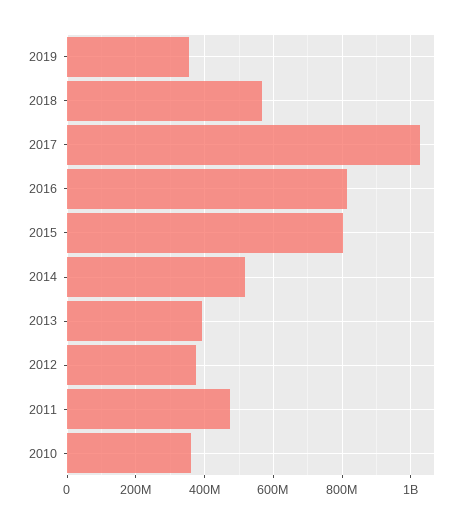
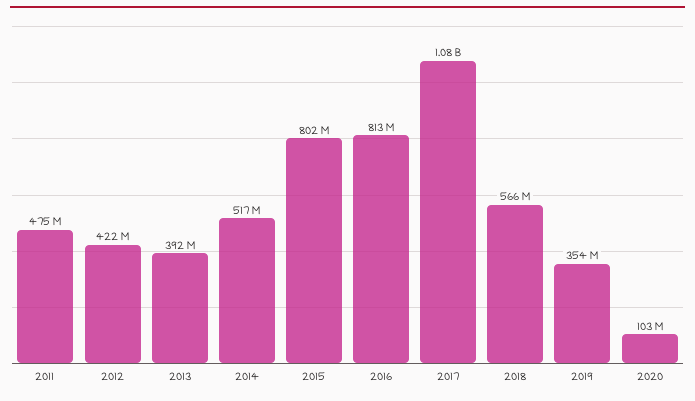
2017: 1020000000 -> 1080000000
2012: 380000000 -> 422000000
2010: 360000000 -> none
2020: none -> 103000000

